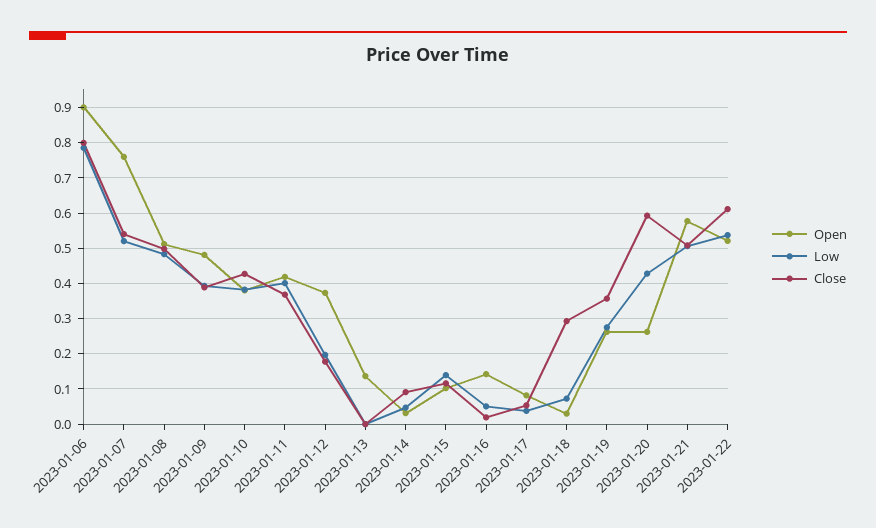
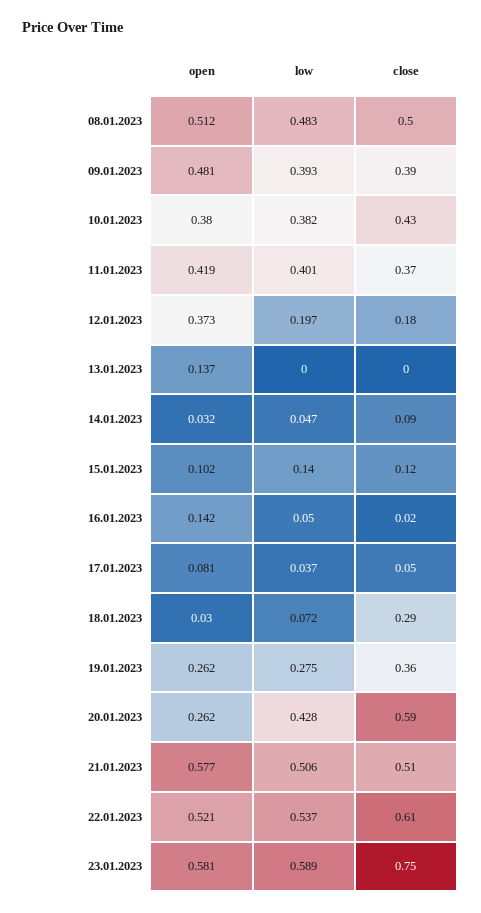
Open, 2023-01-06: 0.9 -> none
Low, 2023-01-06: 0.78 -> none
Close, 2023-01-06: 0.8 -> none
Open, 2023-01-07: 0.76 -> none
Low, 2023-01-07: 0.52 -> none
Close, 2023-01-07: 0.54 -> none
Open, 23.01.2023: none -> 0.581
Low, 23.01.2023: none -> 0.589
Close, 23.01.2023: none -> 0.75

